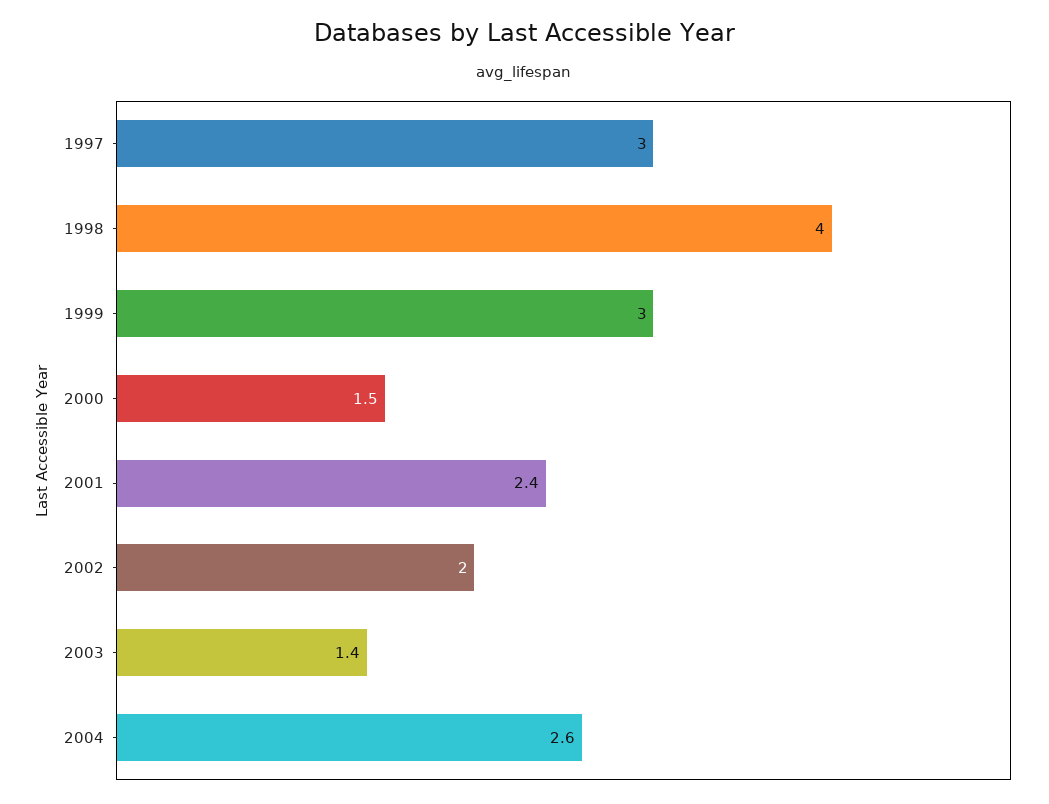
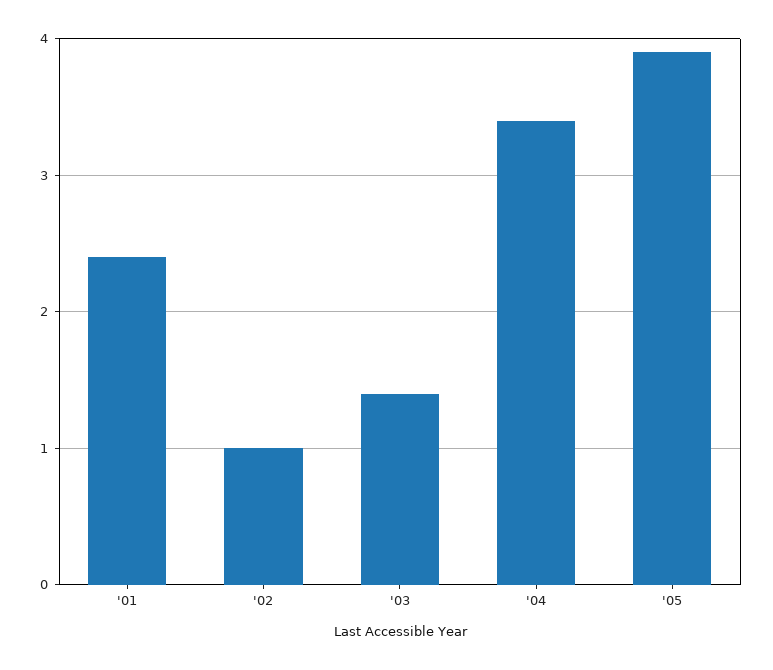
1997: 3 -> none
1998: 4 -> none
1999: 3 -> none
2000: 1.5 -> none
2002: 2 -> 1
2004: 2.6 -> 3.4
'05: none -> 3.9

